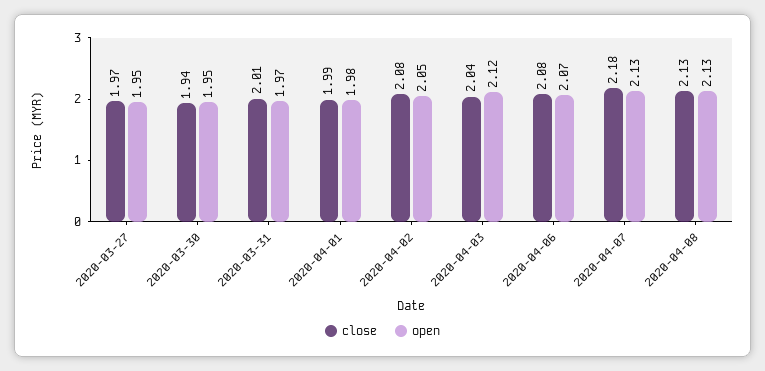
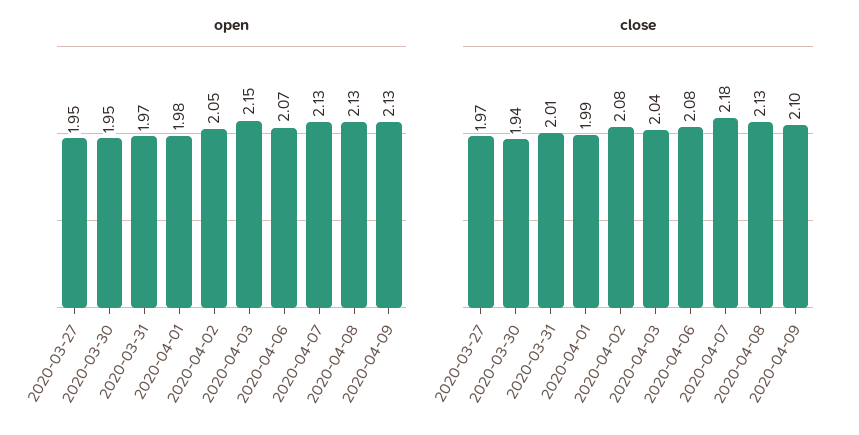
open, 2020-04-03: 2.12 -> 2.15
open, 2020-04-09: none -> 2.13
close, 2020-04-09: none -> 2.1

